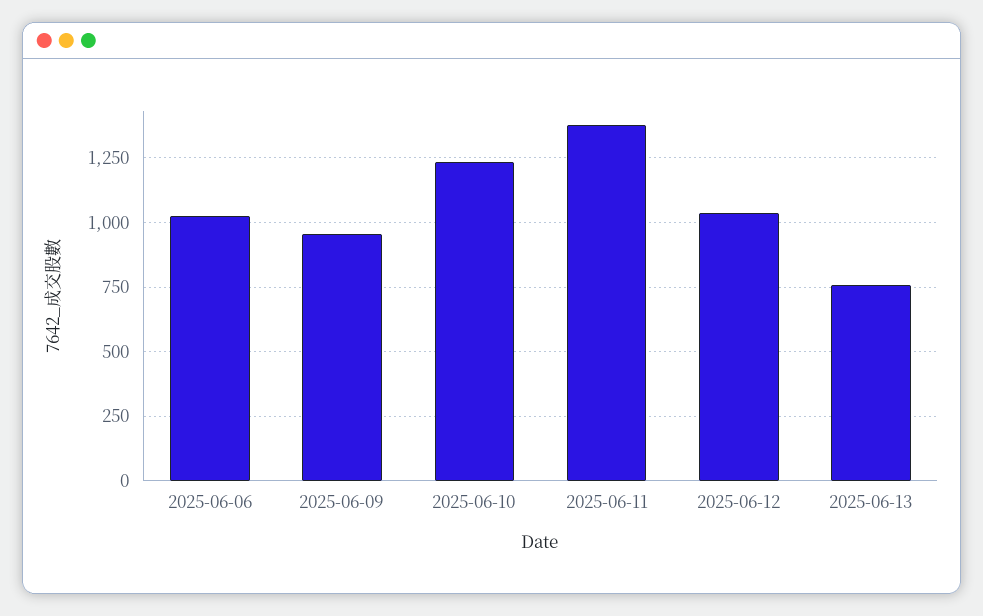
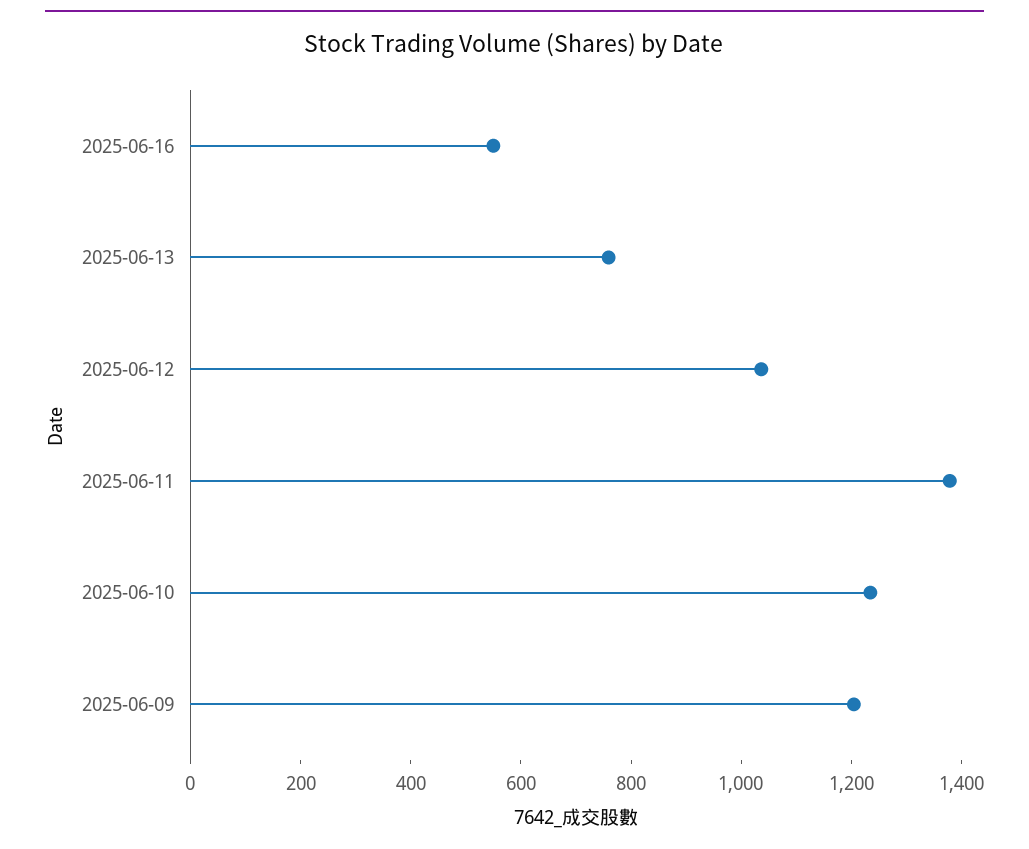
2025-06-06: 1025 -> none
2025-06-09: 950 -> 1200
2025-06-16: none -> 550

